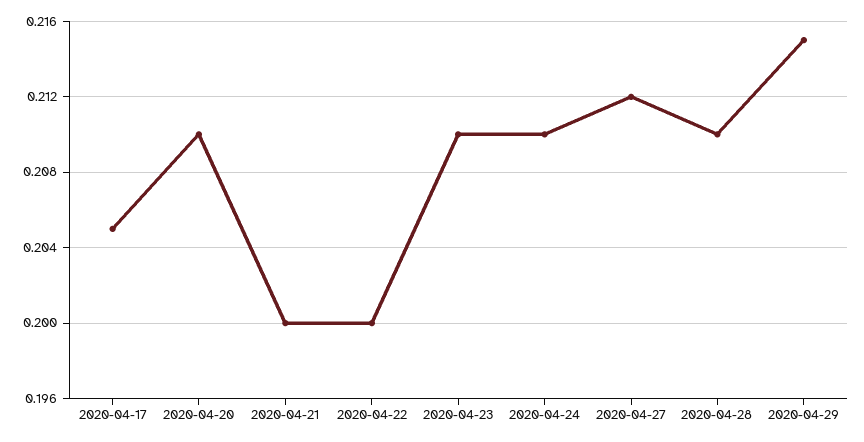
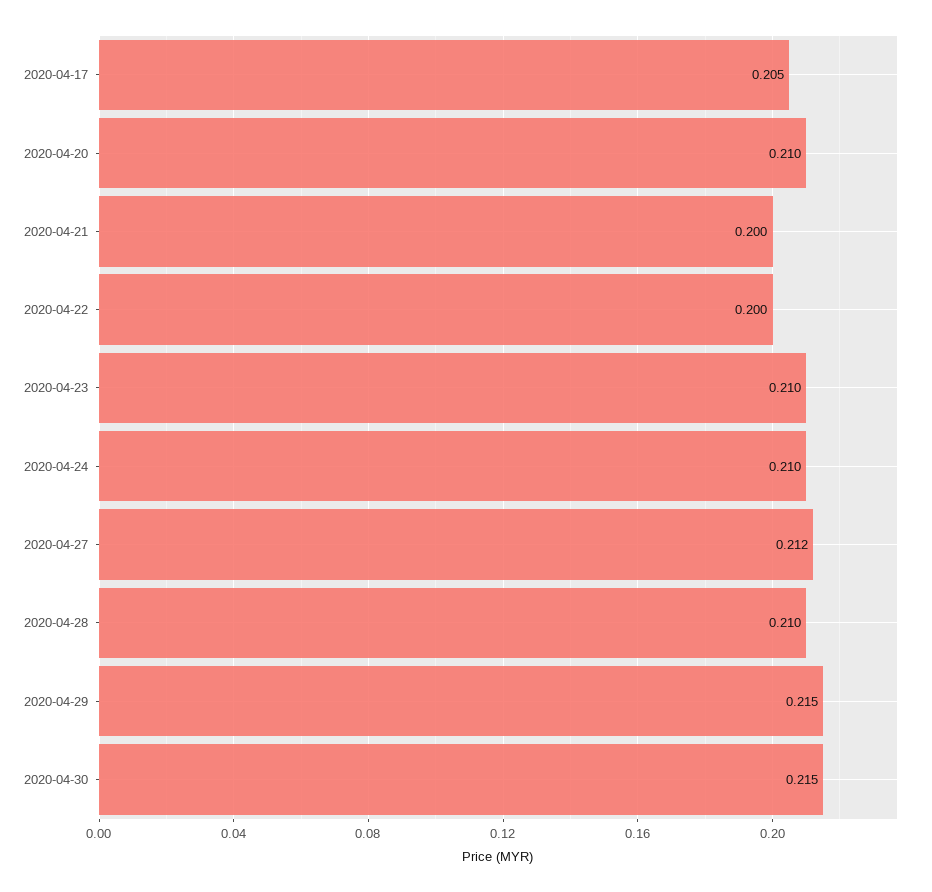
2020-04-30: none -> 0.215

